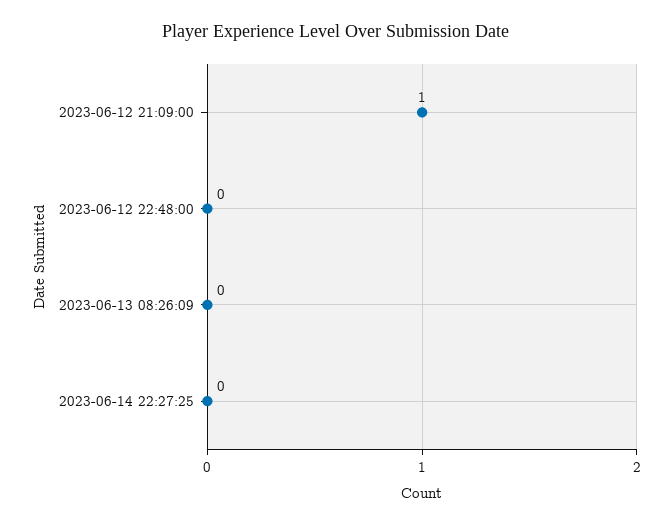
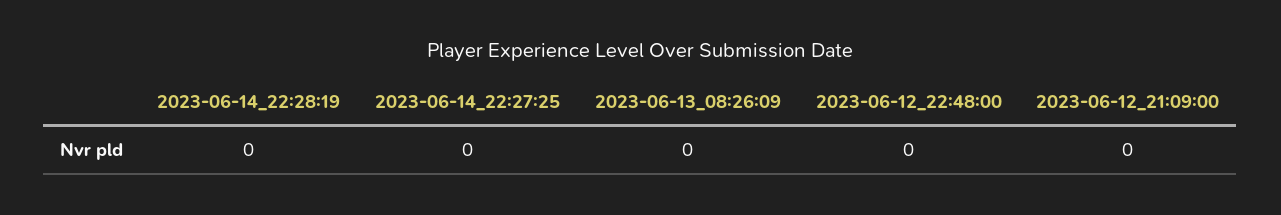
2023-06-12 21:09:00: 1 -> 0
2023-06-14_22:28:19: none -> 0

